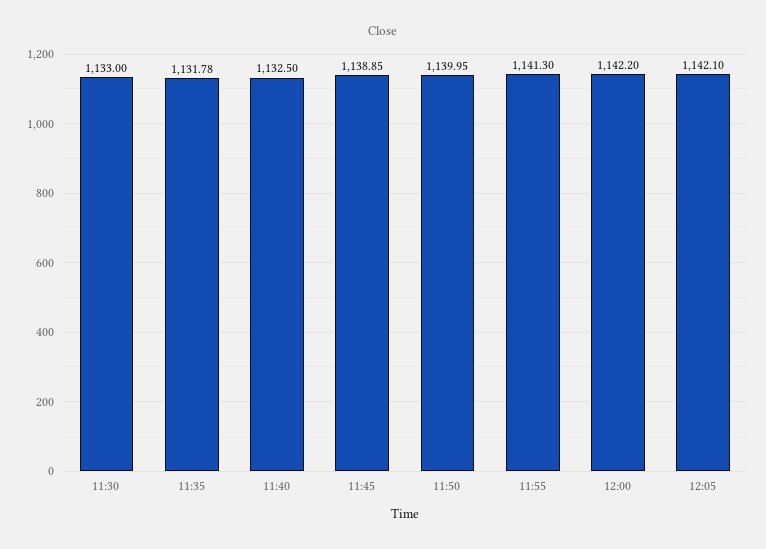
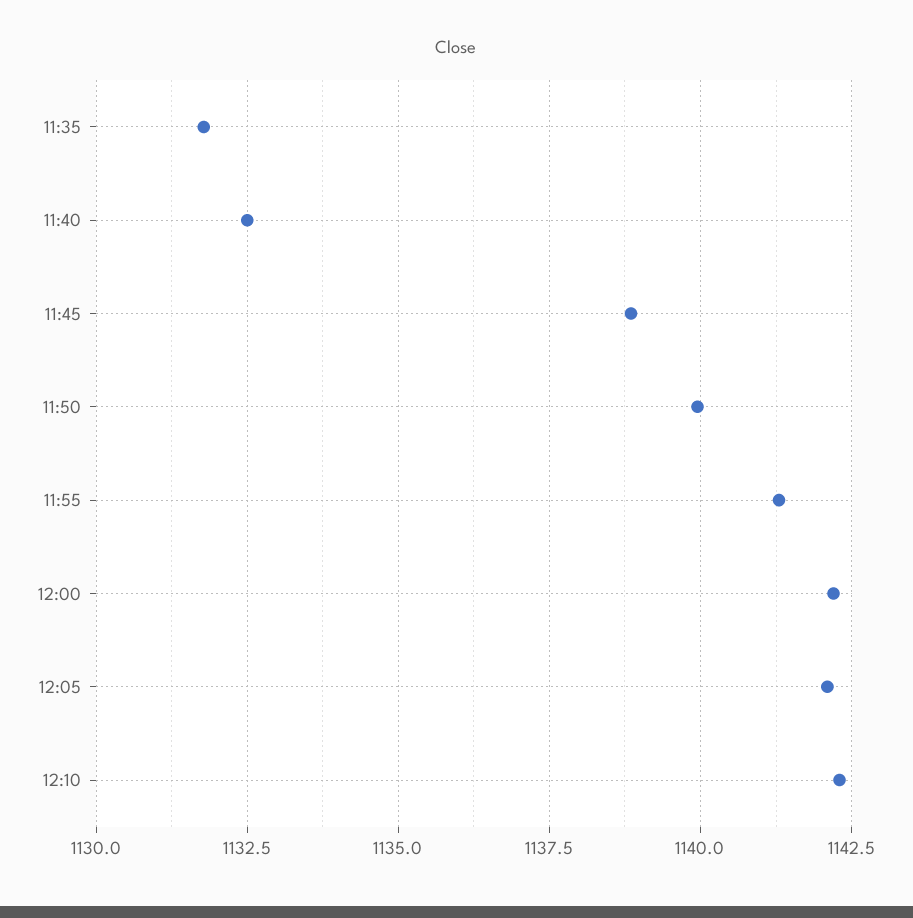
11:30: 1133 -> none
12:10: none -> 1142.25

